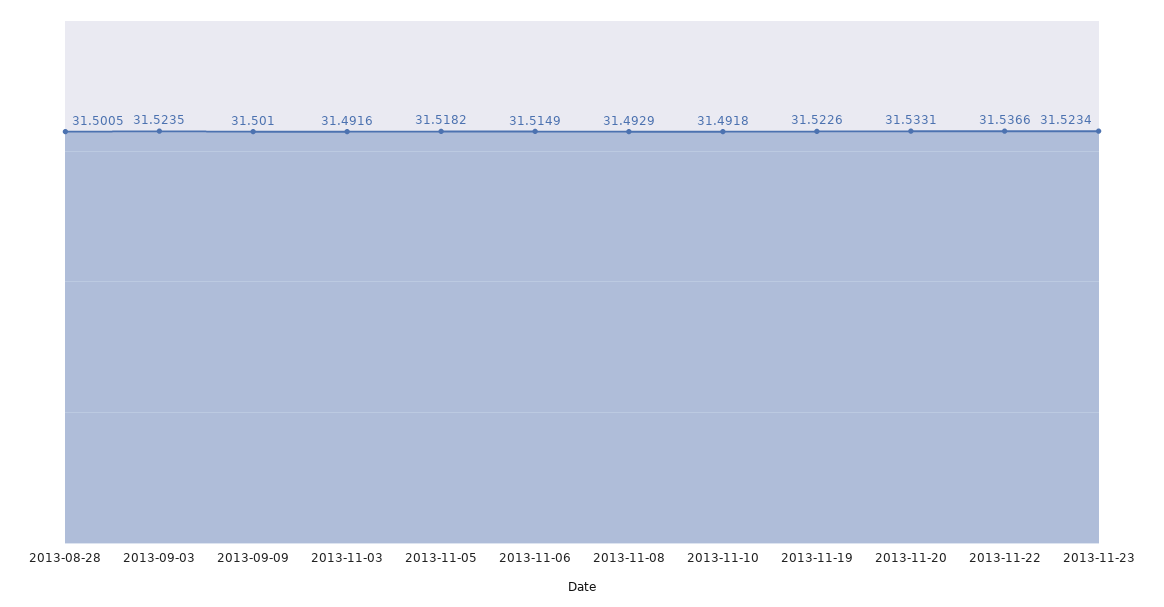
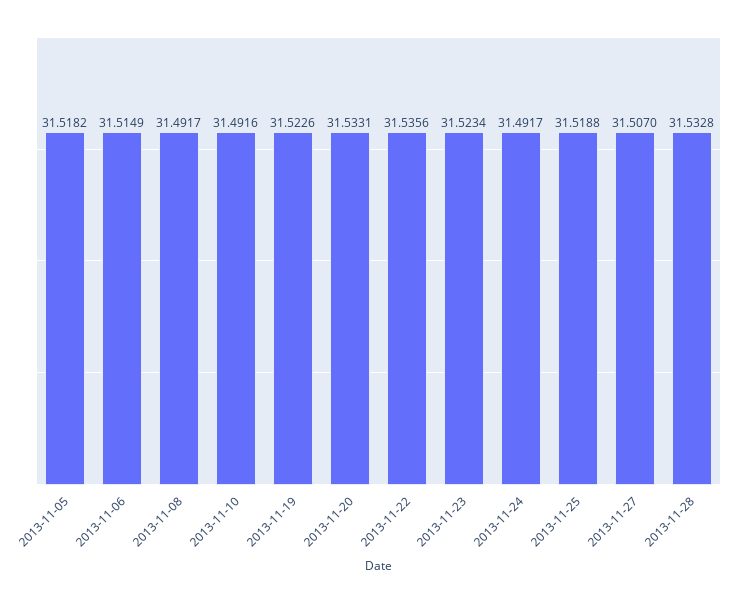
2013-08-28: 31.5005 -> none
2013-09-03: 31.5235 -> none
2013-09-09: 31.501 -> none
2013-11-03: 31.4916 -> none
2013-11-08: 31.4929 -> 31.4917
2013-11-10: 31.4918 -> 31.4916
2013-11-22: 31.5366 -> 31.5356
2013-11-24: none -> 31.4917
2013-11-25: none -> 31.5188
2013-11-27: none -> 31.507
2013-11-28: none -> 31.5328

